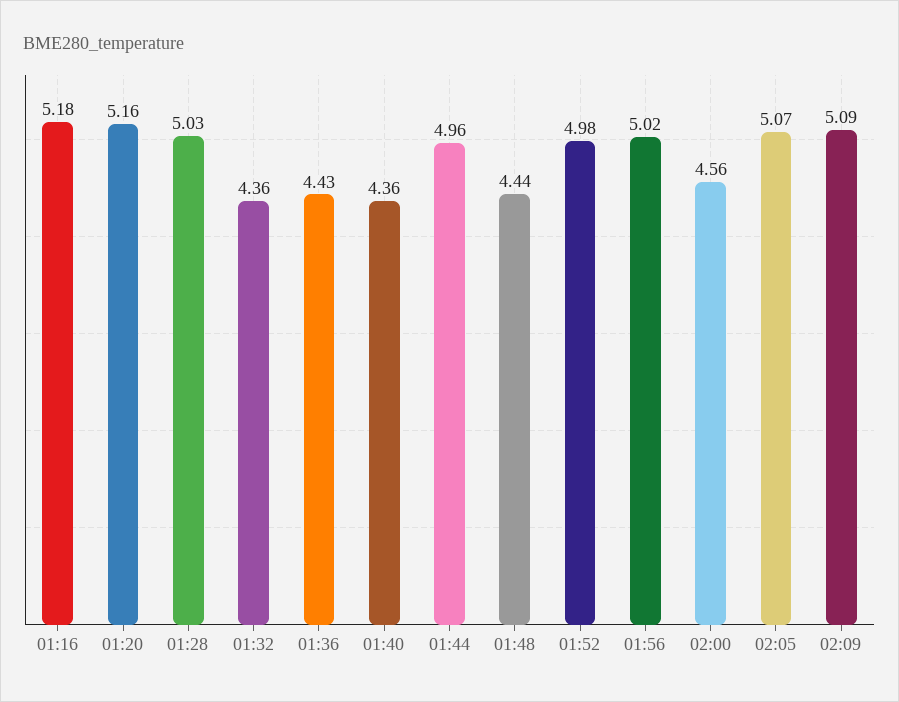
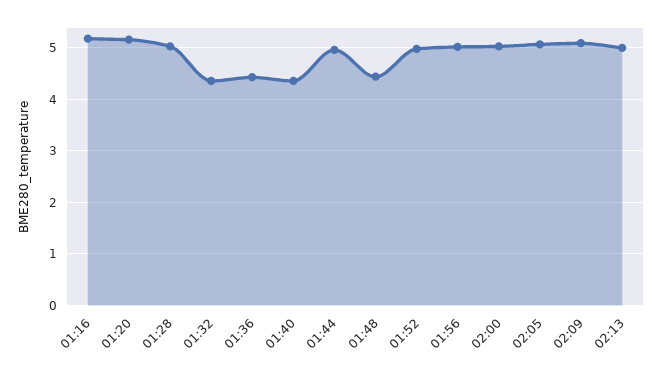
02:00: 4.56 -> 5
02:13: none -> 5

